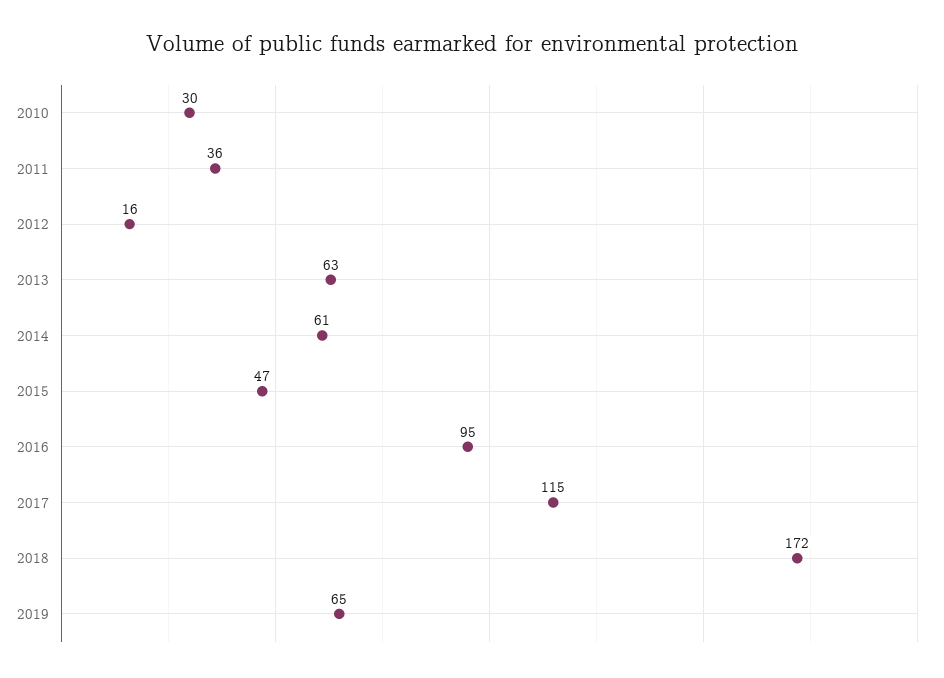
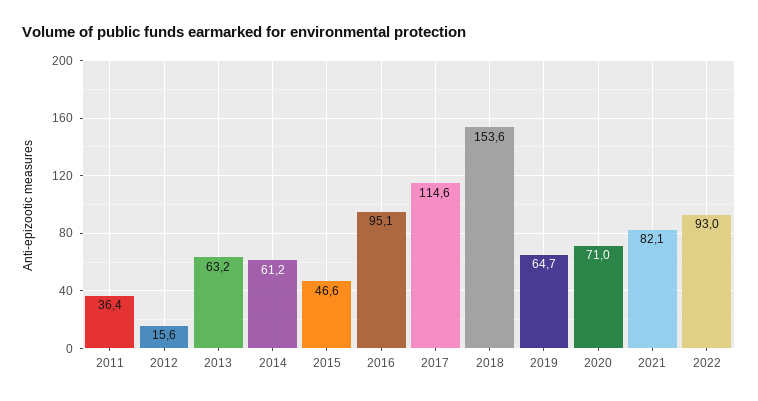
2010: 30 -> none
2018: 172 -> 153.6
2020: none -> 71
2021: none -> 82.1
2022: none -> 93

